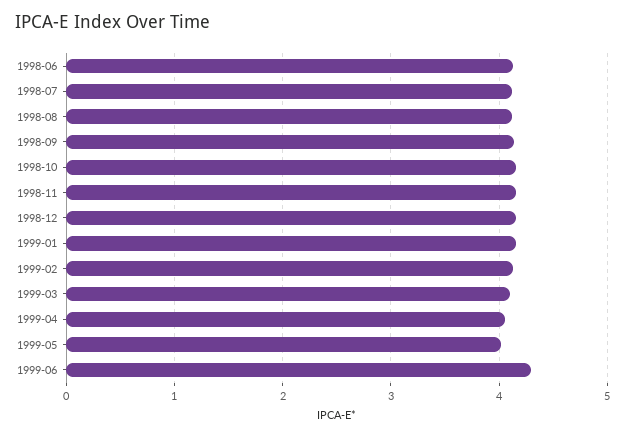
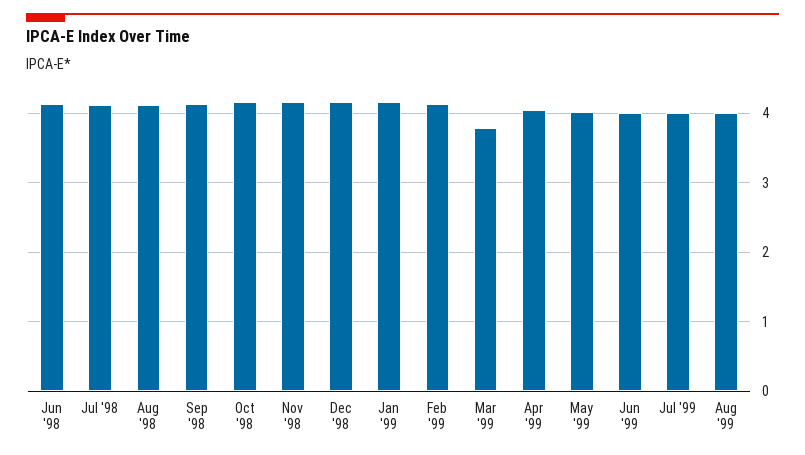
1999-03: 4.1 -> 3.8
1999-06: 4.3 -> 4
Jul '99: none -> 4
Aug '99: none -> 4

